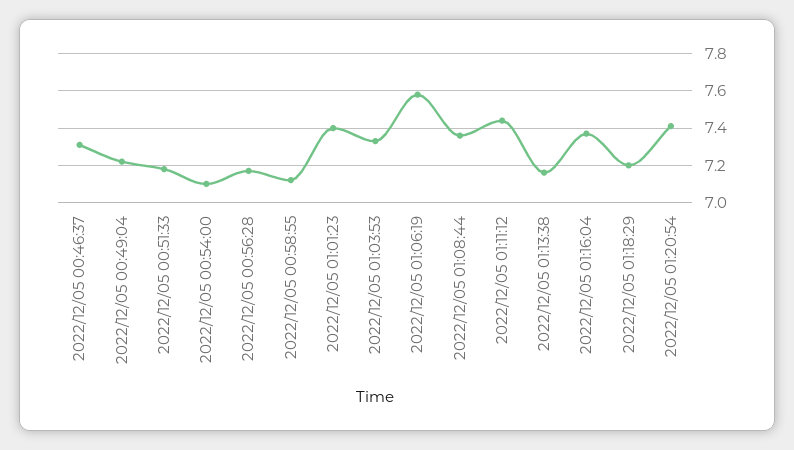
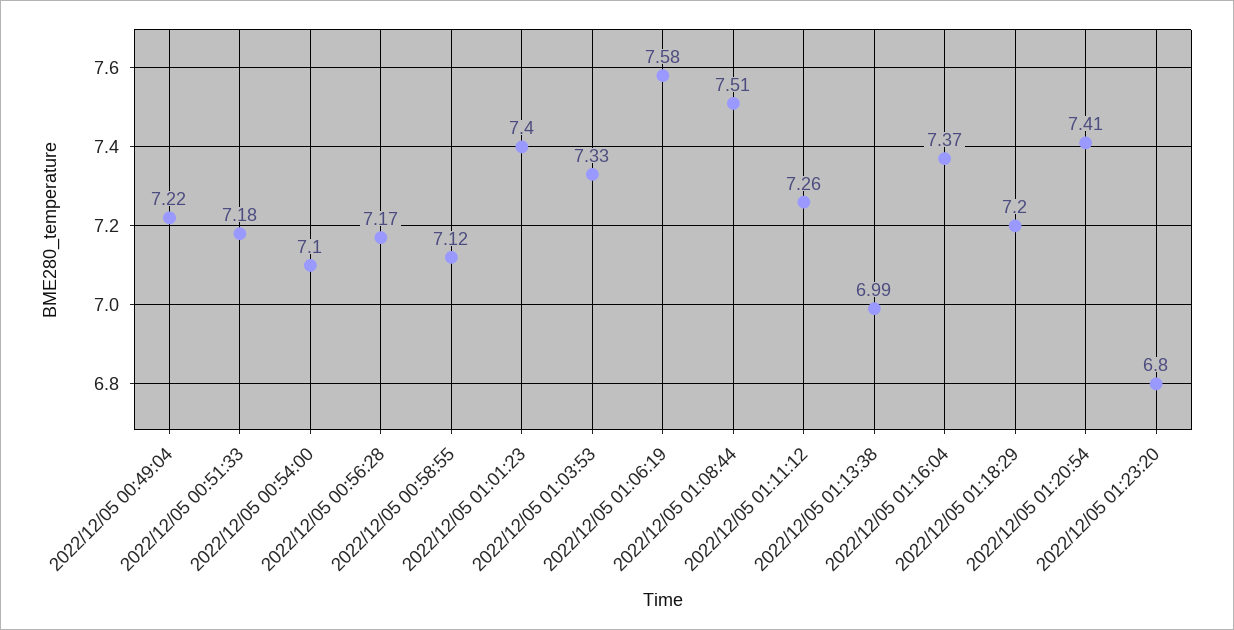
2022/12/05 00:46:37: 7.3 -> none
2022/12/05 01:08:44: 7.35 -> 7.51
2022/12/05 01:11:12: 7.45 -> 7.26
2022/12/05 01:13:38: 7.15 -> 6.99
2022/12/05 01:23:20: none -> 6.8

